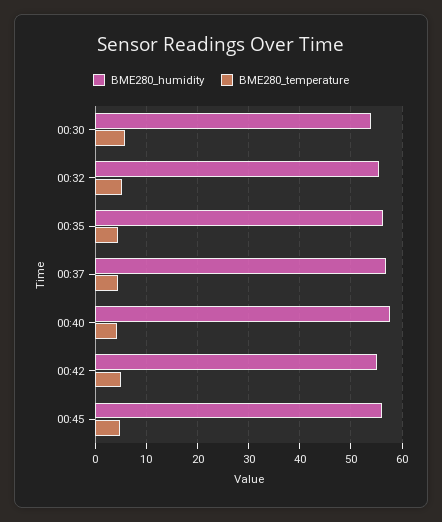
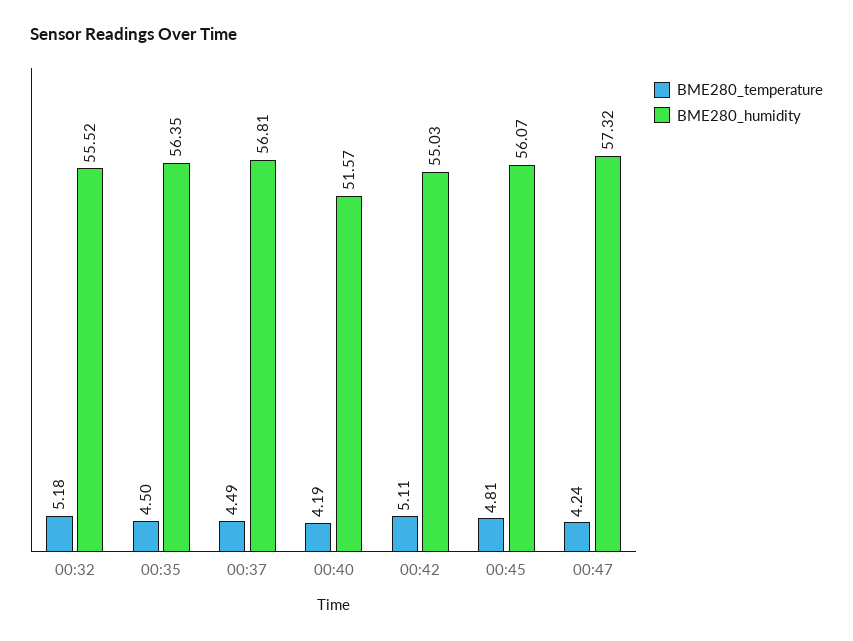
BME280_humidity, 00:30: 54 -> none
BME280_temperature, 00:30: 6 -> none
BME280_humidity, 00:40: 58 -> 51.57
BME280_temperature, 00:47: none -> 4.24
BME280_humidity, 00:47: none -> 57.32

